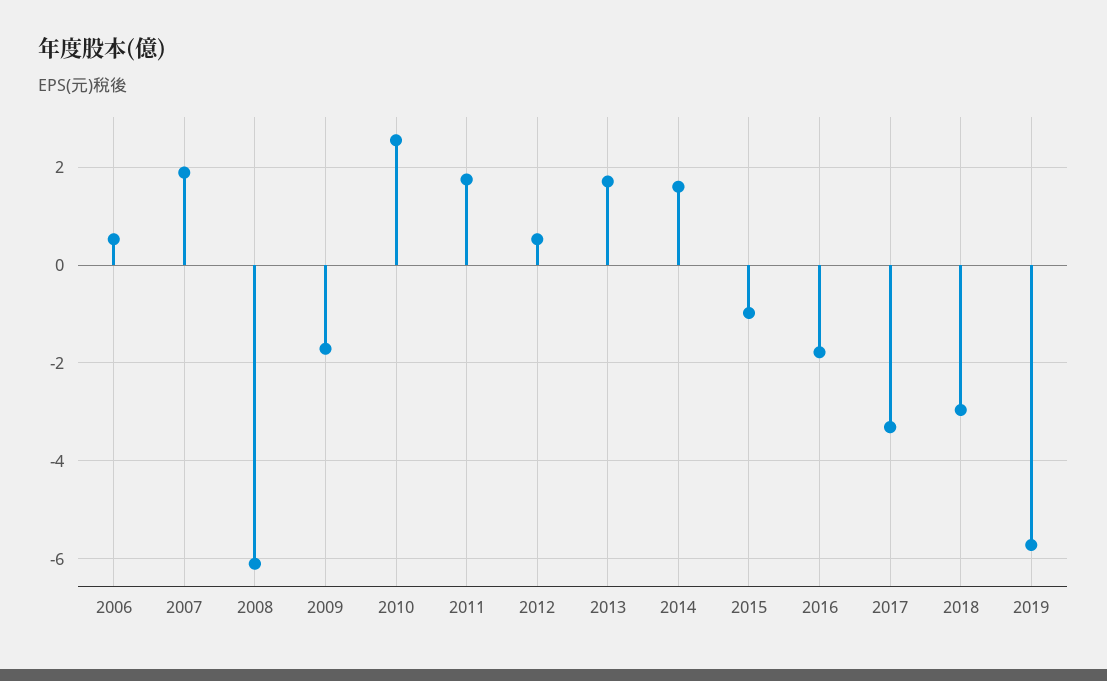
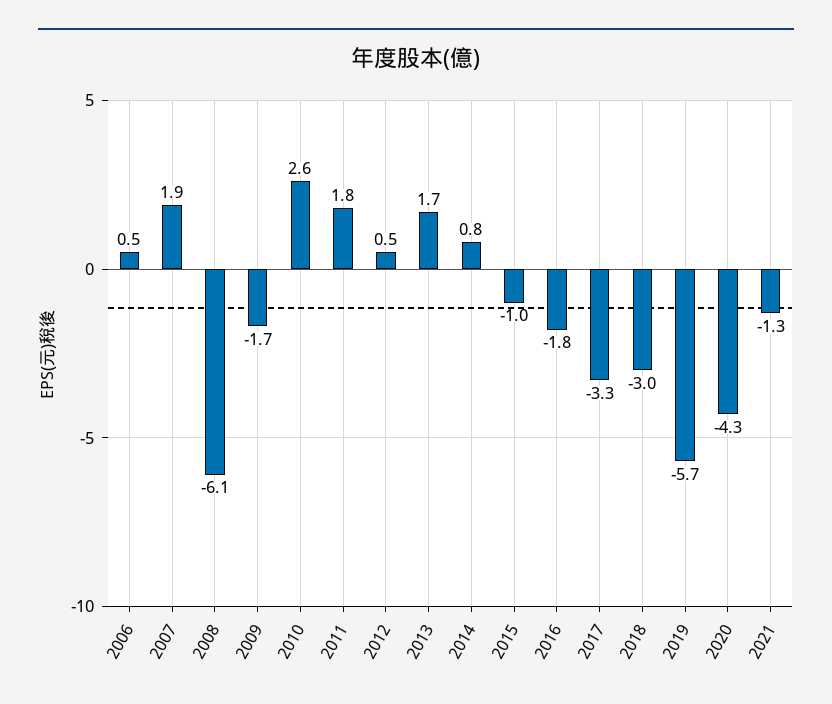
2014: 1.6 -> 0.8
2020: none -> -4.3
2021: none -> -1.3

